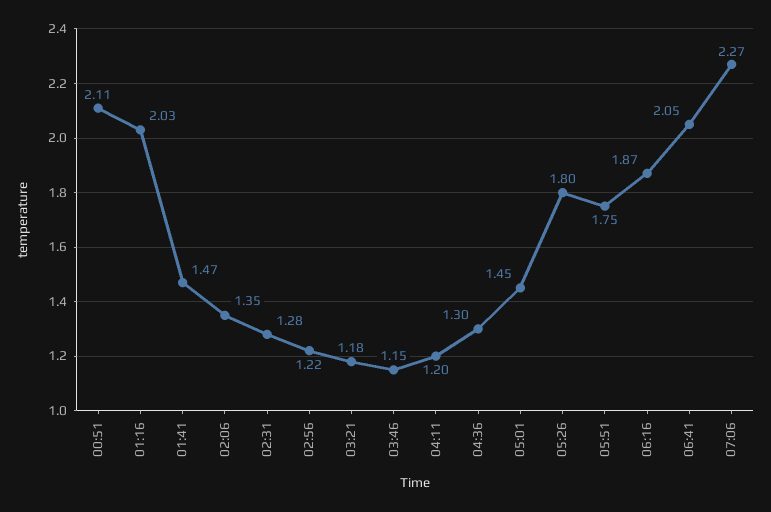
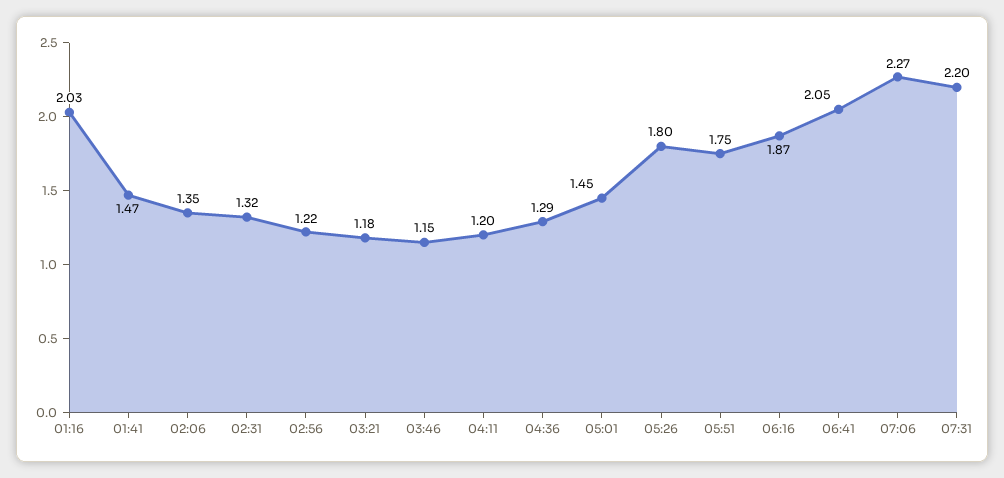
00:51: 2.11 -> none
02:31: 1.28 -> 1.32
04:36: 1.3 -> 1.29
07:31: none -> 2.2

